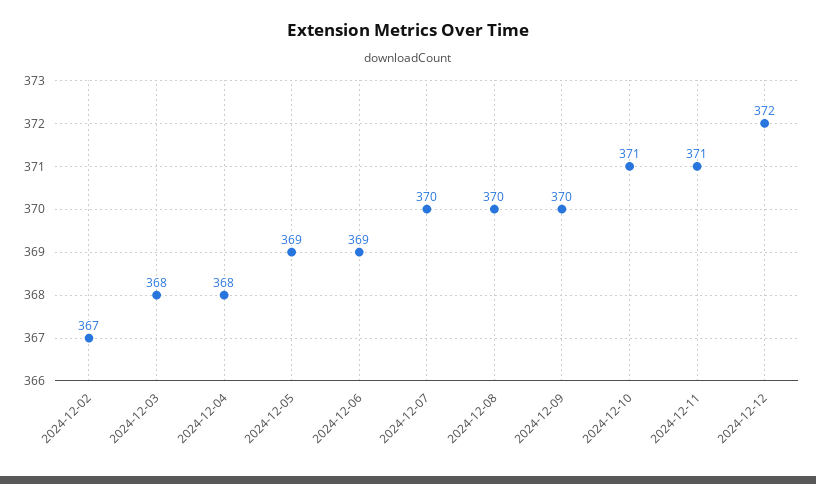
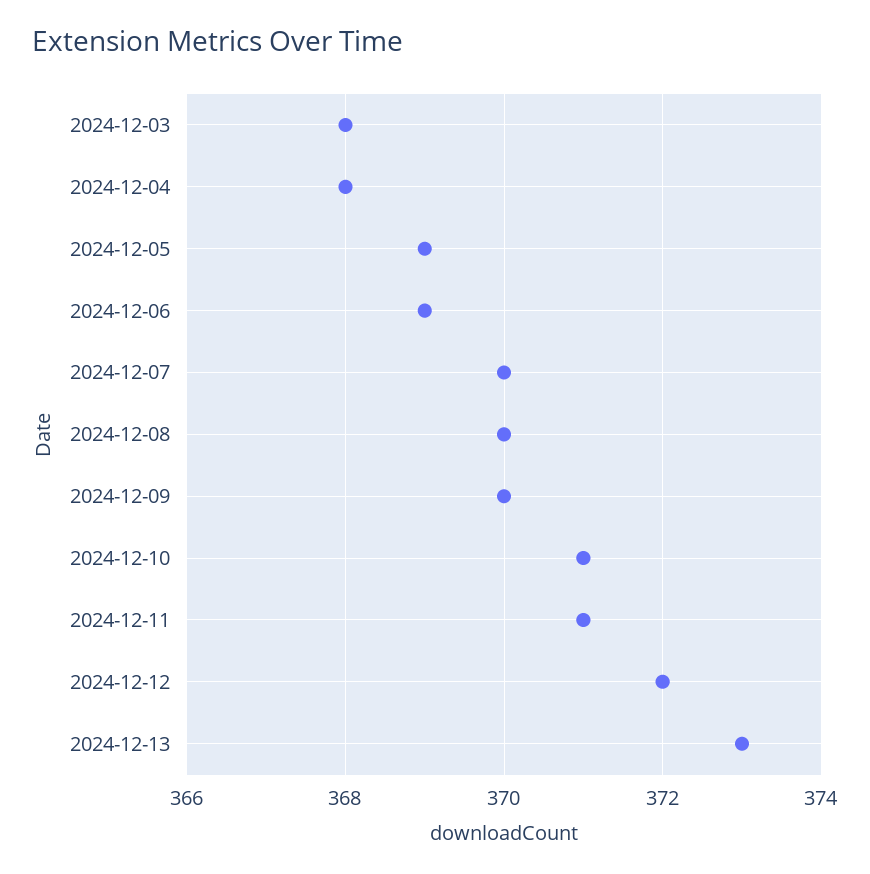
2024-12-02: 367 -> none
2024-12-13: none -> 373

